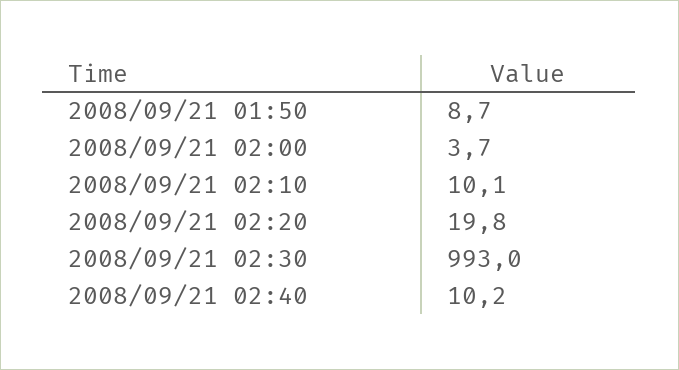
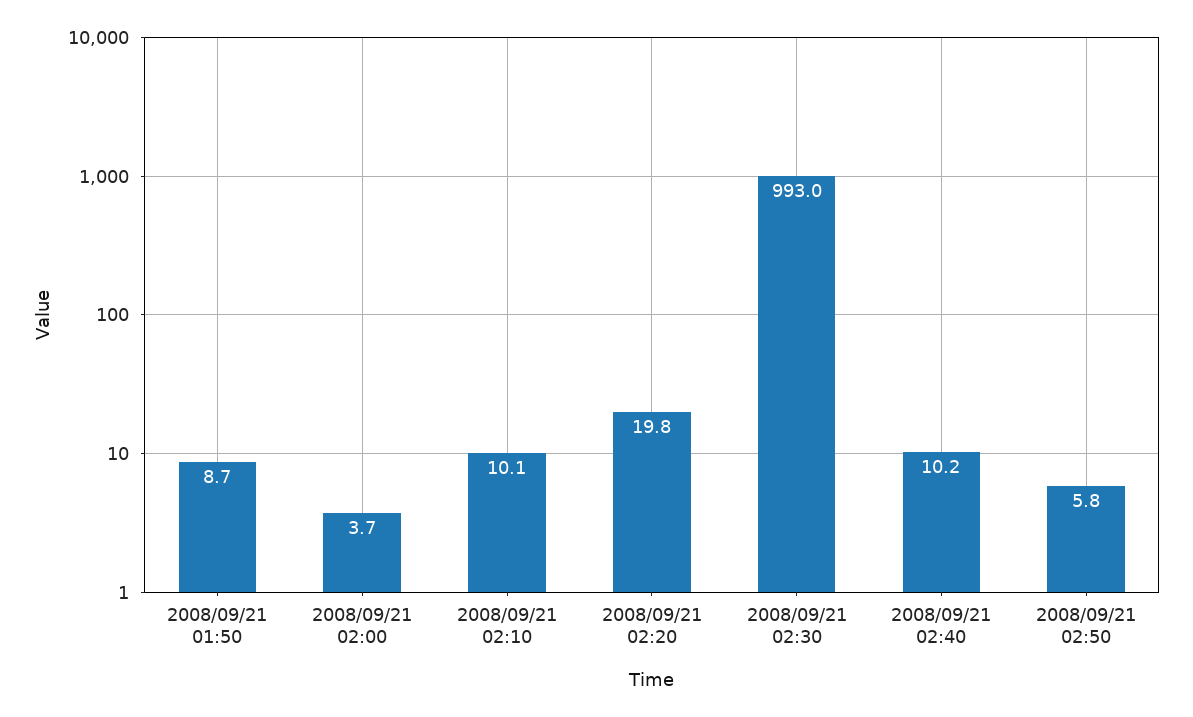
2008/09/21 02:50: none -> 5.8

